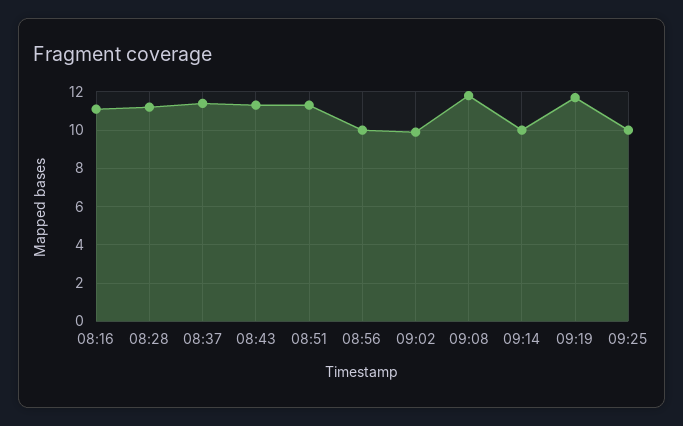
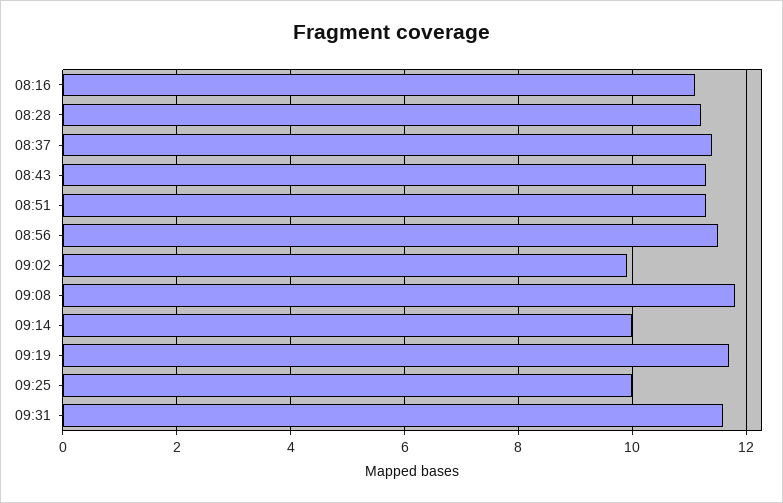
08:56: 10 -> 11.5
09:31: none -> 11.5

